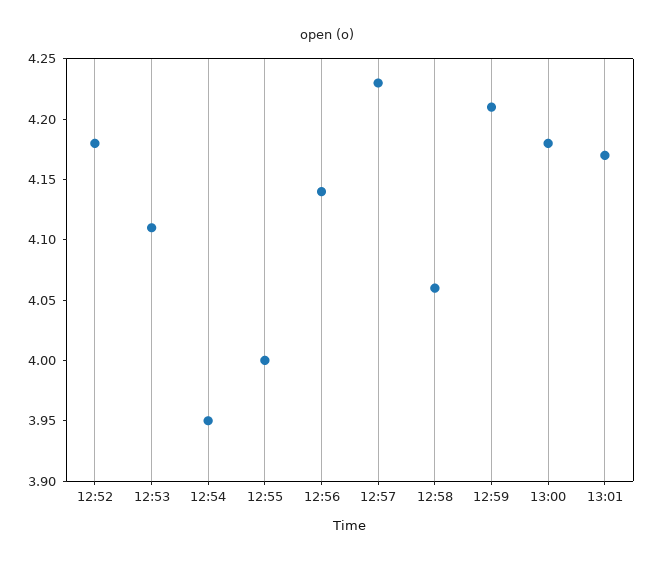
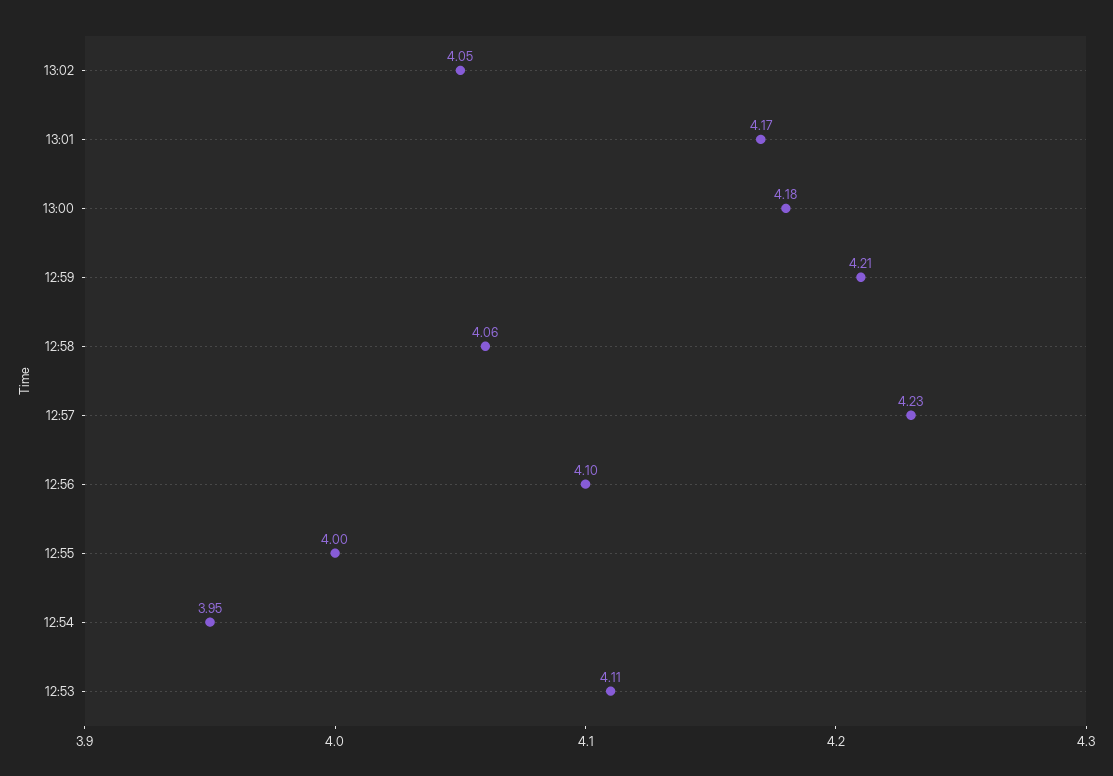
12:52: 4.18 -> none
12:56: 4.14 -> 4.1
13:02: none -> 4.05

